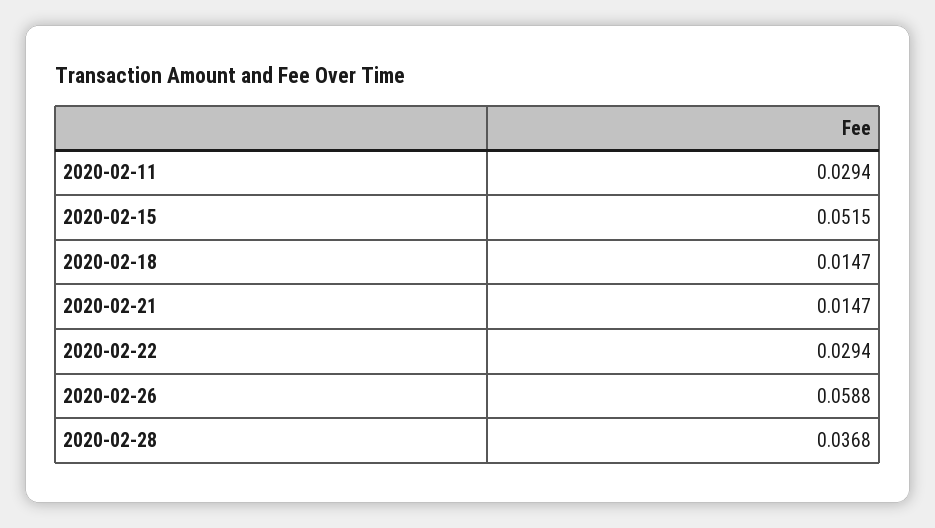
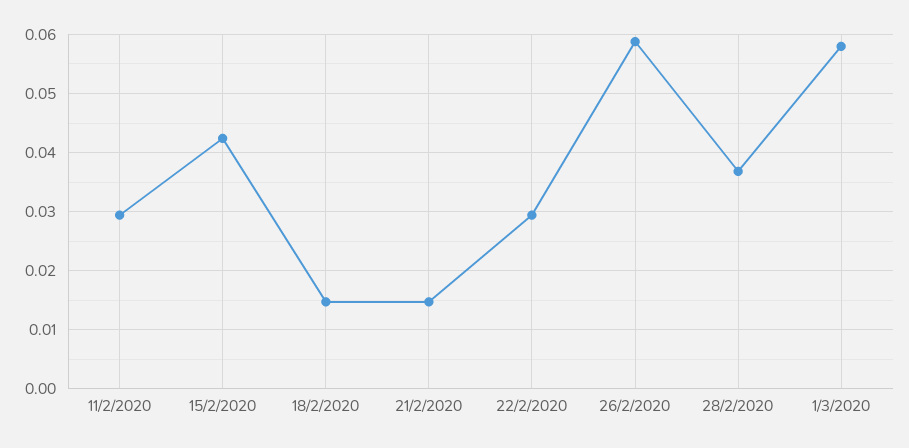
2020-02-15: 0.0515 -> 0.042
1/3/2020: none -> 0.058

